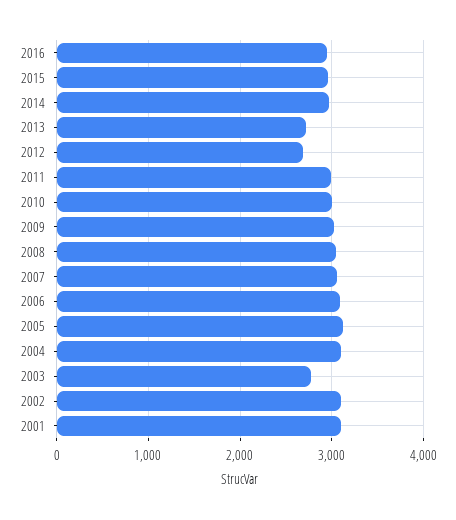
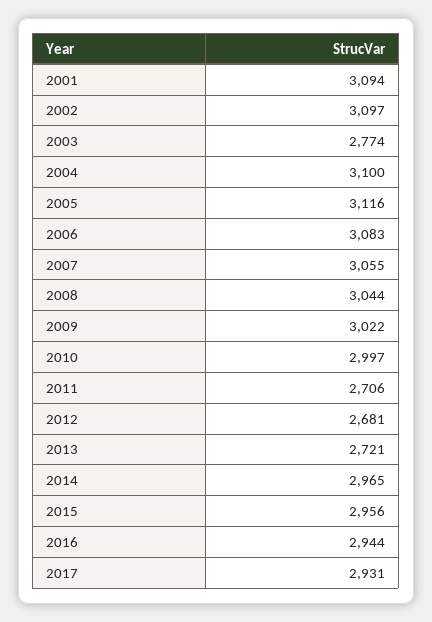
2011: 3000 -> 2706
2017: none -> 2931

